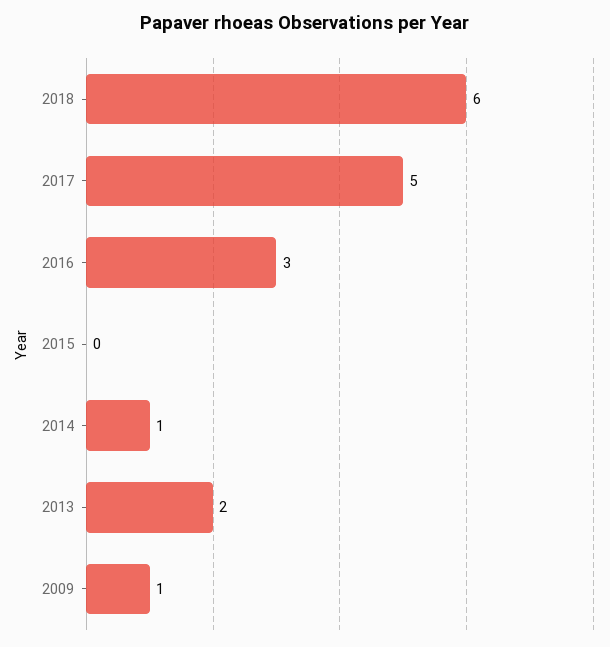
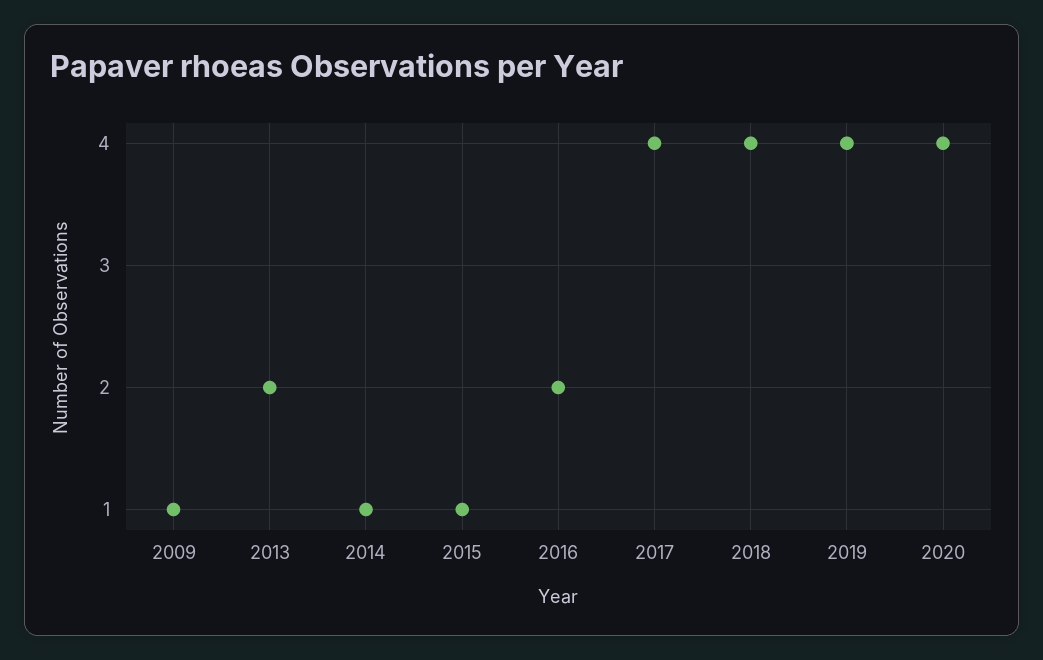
2018: 6 -> 4
2017: 5 -> 4
2016: 3 -> 2
2015: 0 -> 1
2019: none -> 4
2020: none -> 4

